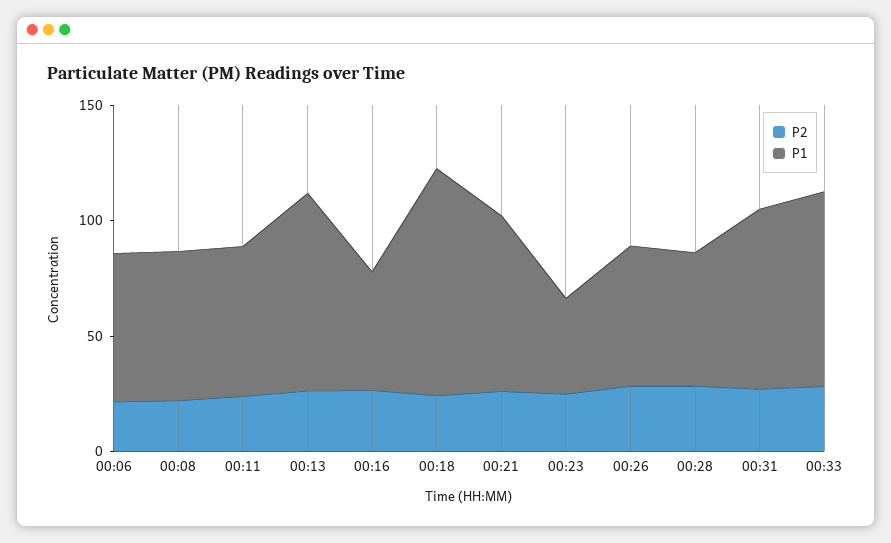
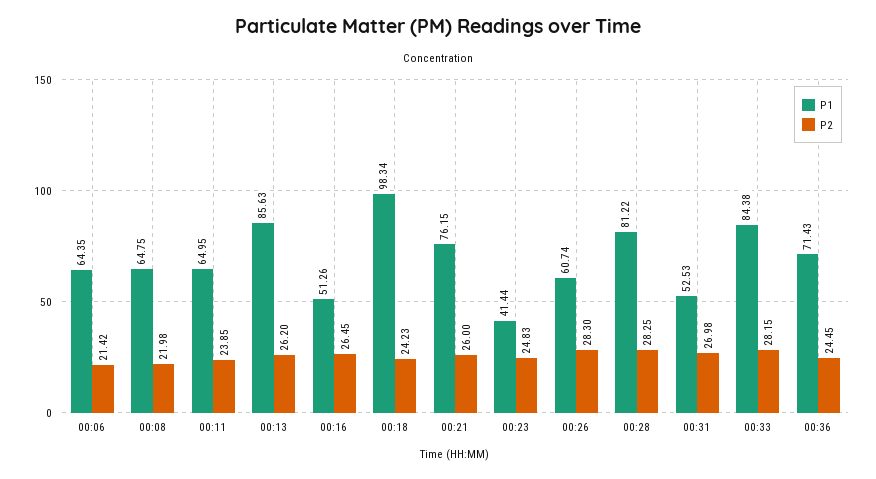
P1, 00:28: 60 -> 81.22
P1, 00:31: 80 -> 52.53
P1, 00:36: none -> 71.43
P2, 00:36: none -> 24.45

